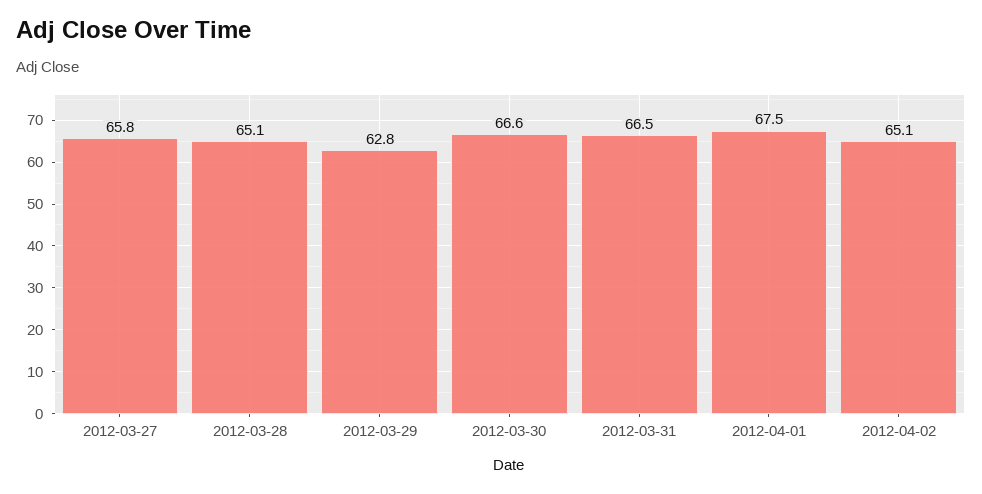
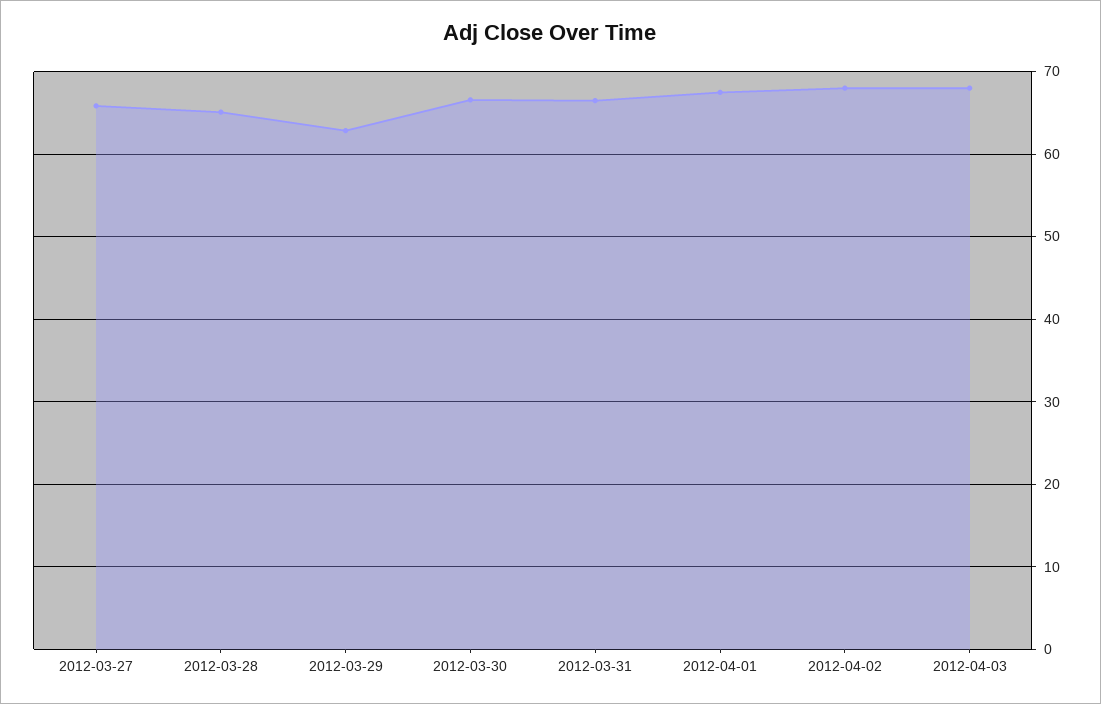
2012-04-02: 65.1 -> 68
2012-04-03: none -> 68

